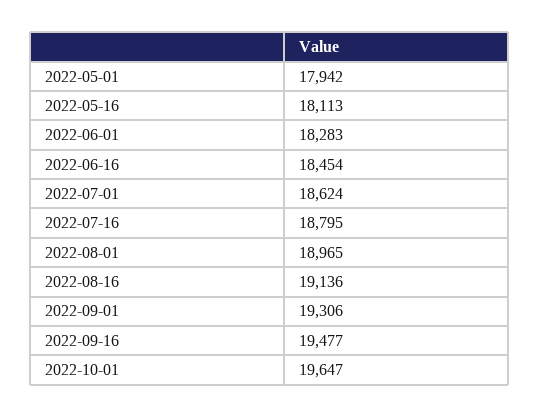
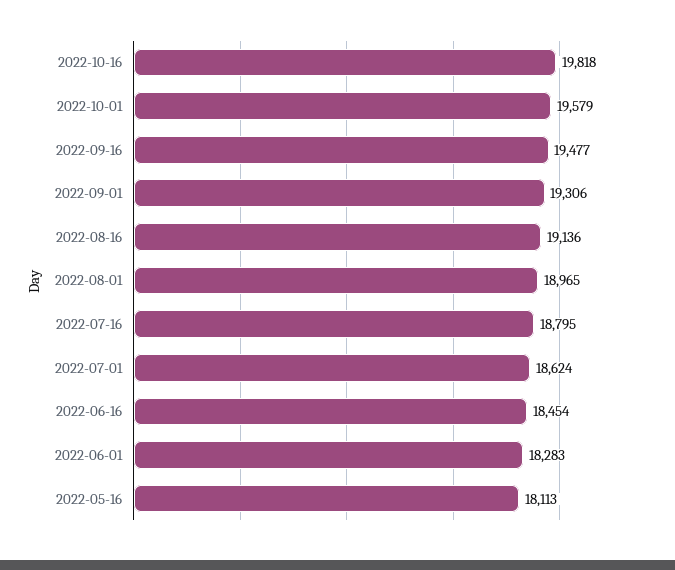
2022-05-01: 17942 -> none
2022-10-01: 19647 -> 19579
2022-10-16: none -> 19818

